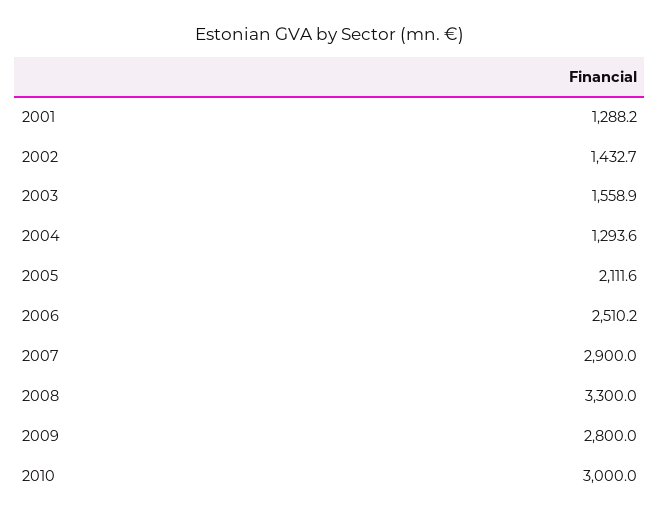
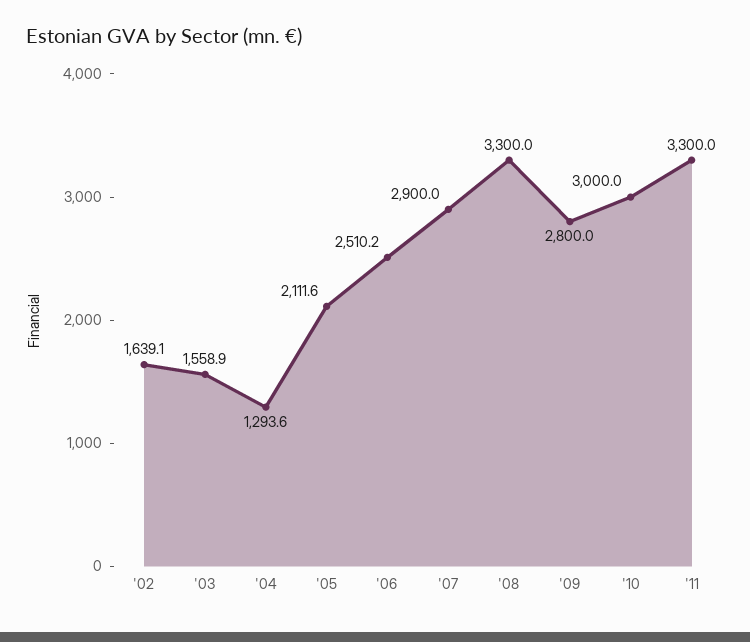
2001: 1288.2 -> none
2002: 1432.7 -> 1639.1
'11: none -> 3300

